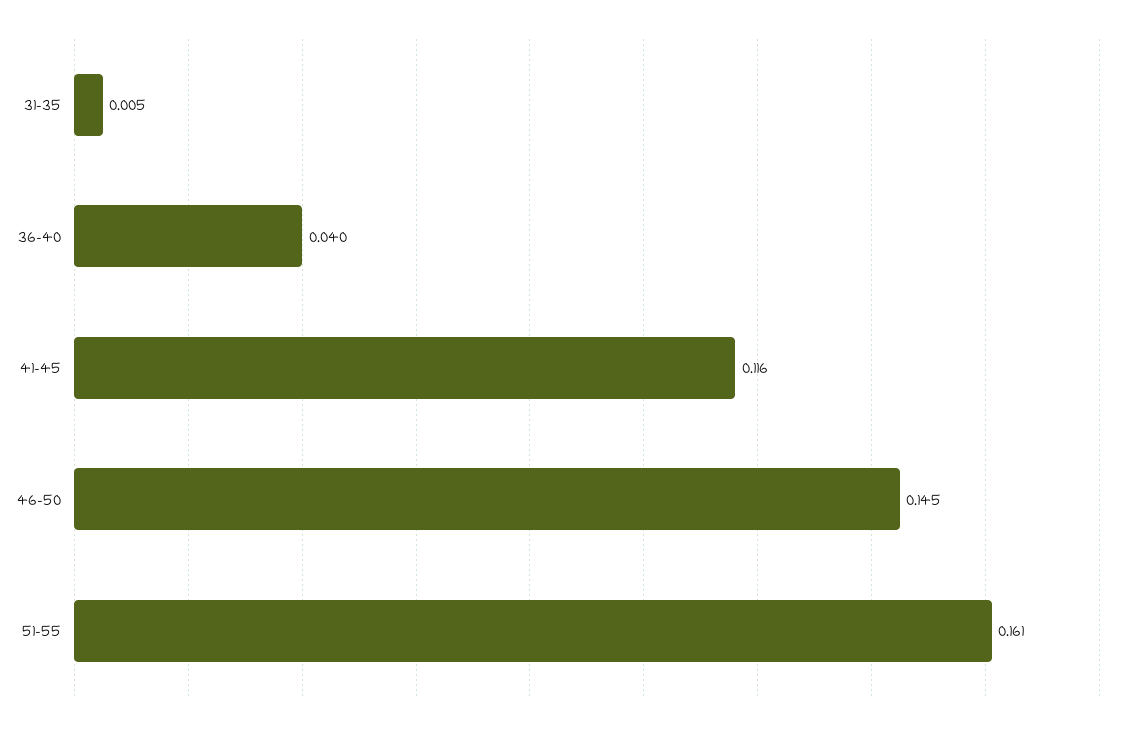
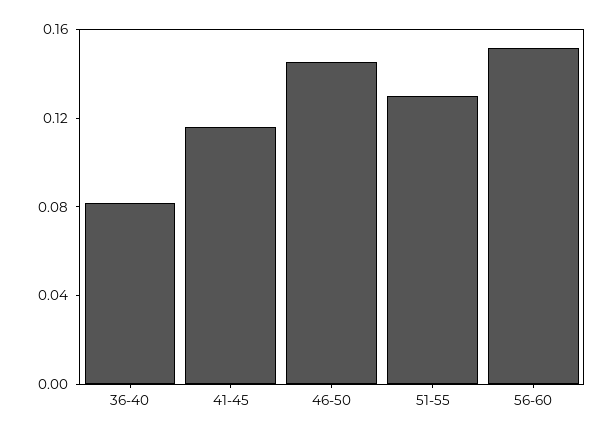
31-35: 0.005 -> none
36-40: 0.04 -> 0.08
51-55: 0.161 -> 0.13
56-60: none -> 0.15

